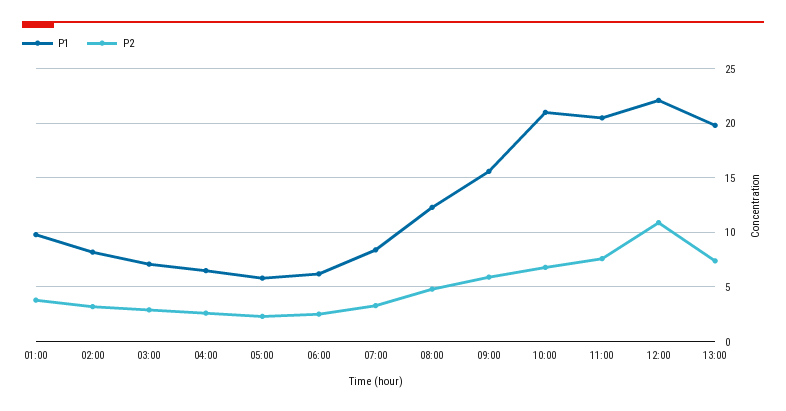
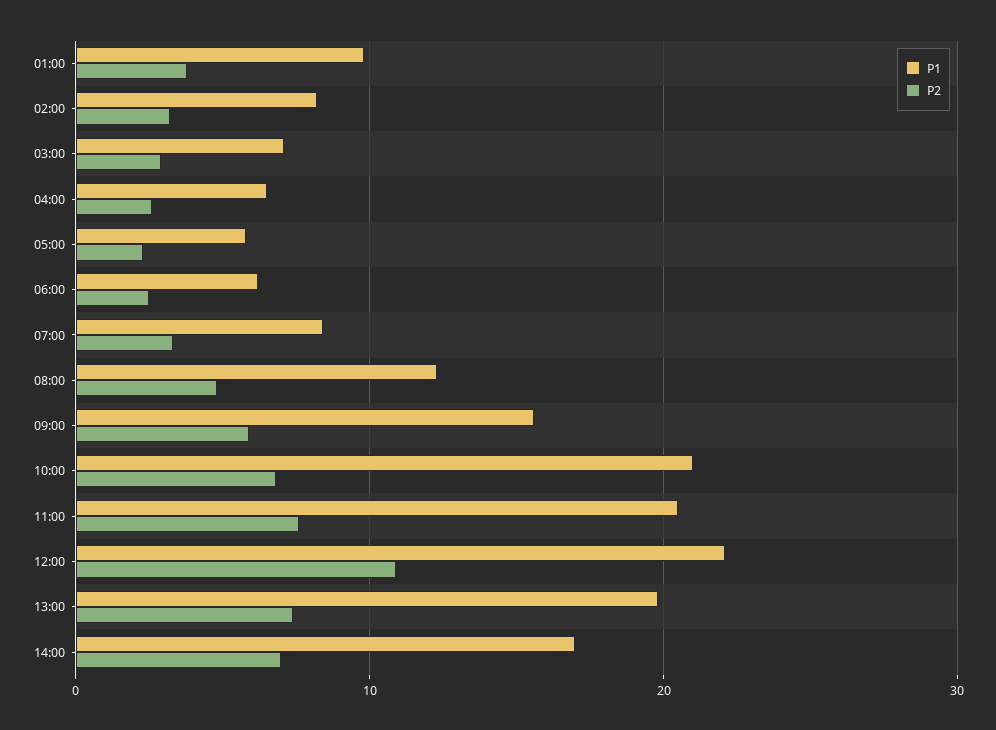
P1, 14:00: none -> 17
P2, 14:00: none -> 7

